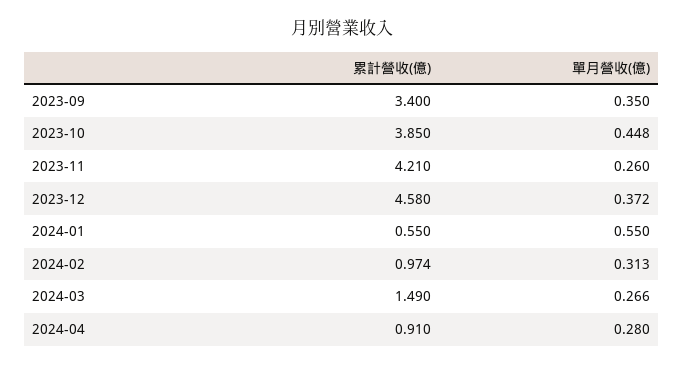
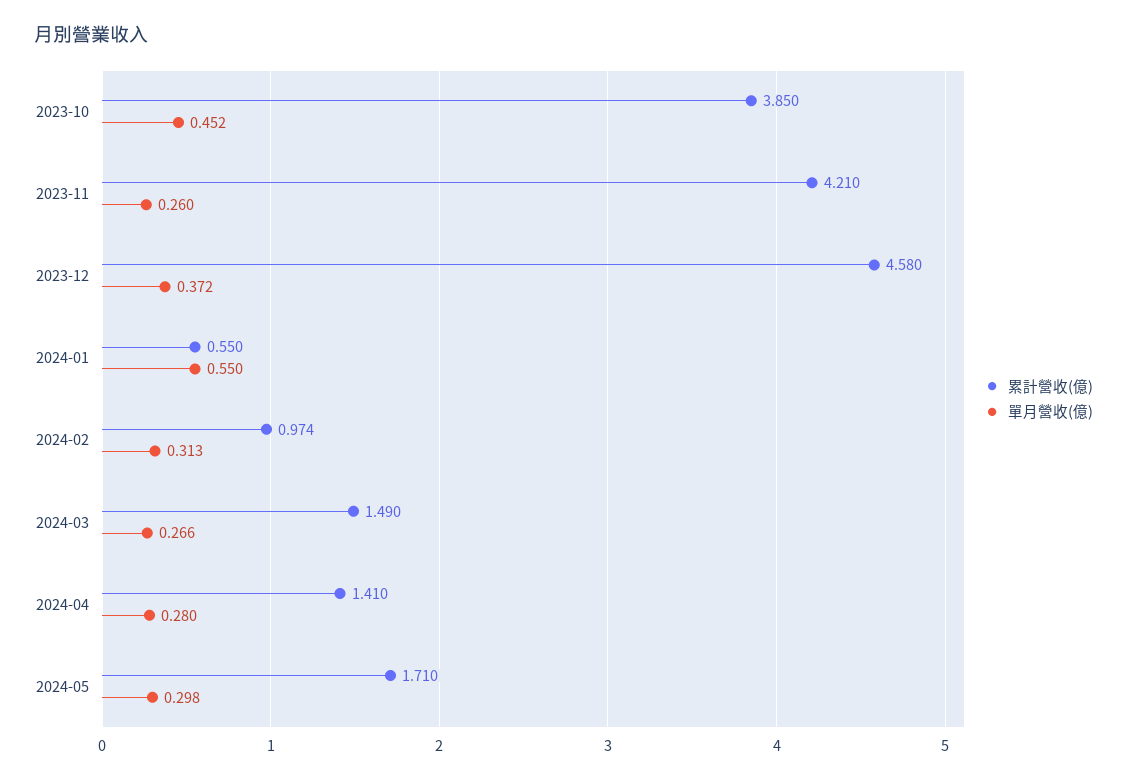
累計營收(億), 2023-09: 3.4 -> none
單月營收(億), 2023-09: 0.35 -> none
單月營收(億), 2023-10: 0.448 -> 0.452
累計營收(億), 2024-04: 0.91 -> 1.41
累計營收(億), 2024-05: none -> 1.71
單月營收(億), 2024-05: none -> 0.298

